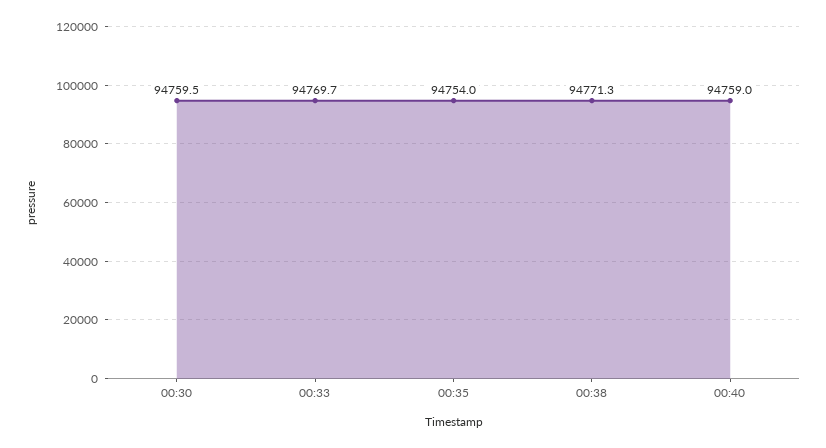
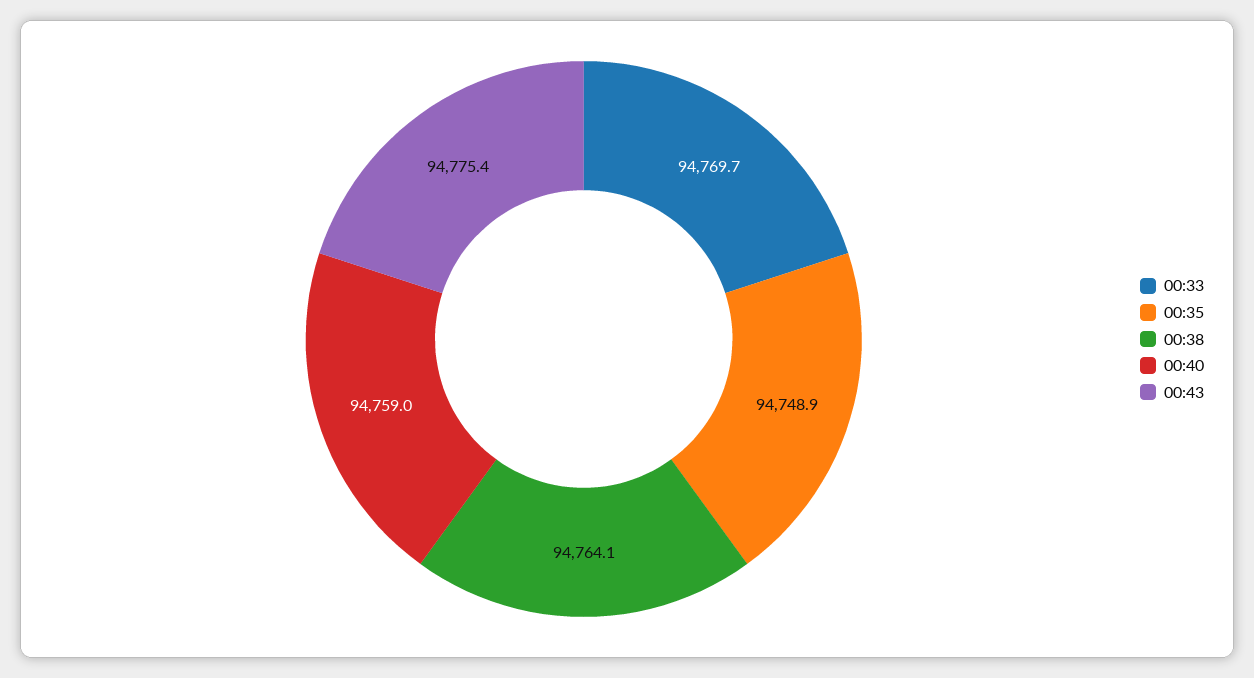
00:30: 94759.5 -> none
00:35: 94754 -> 94748.9
00:38: 94771.3 -> 94764.1
00:43: none -> 94775.4

